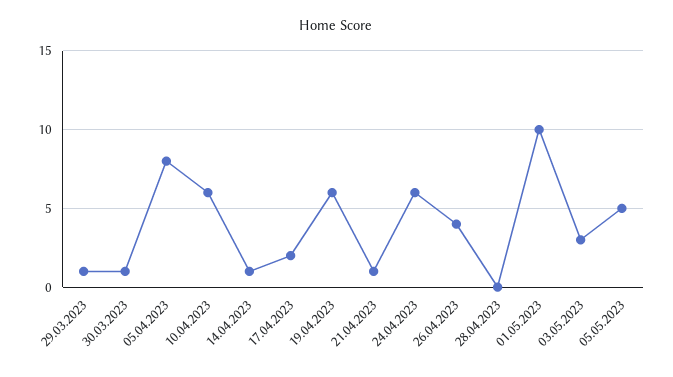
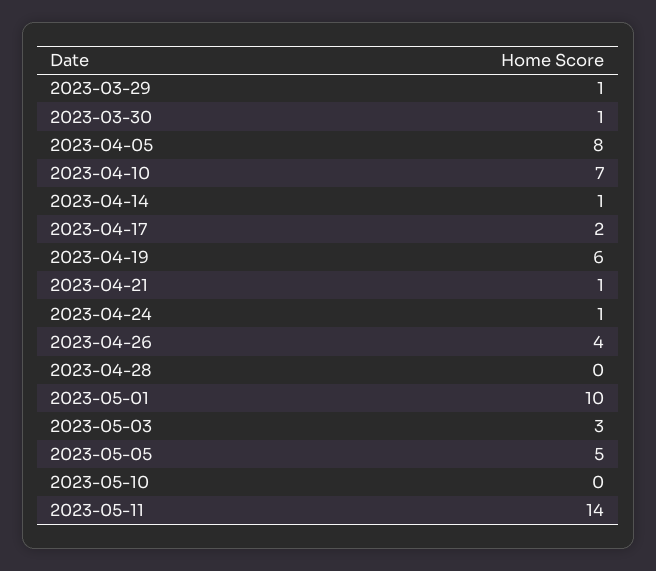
10.04.2023: 6 -> 7
24.04.2023: 6 -> 1
2023-05-10: none -> 0
2023-05-11: none -> 14

